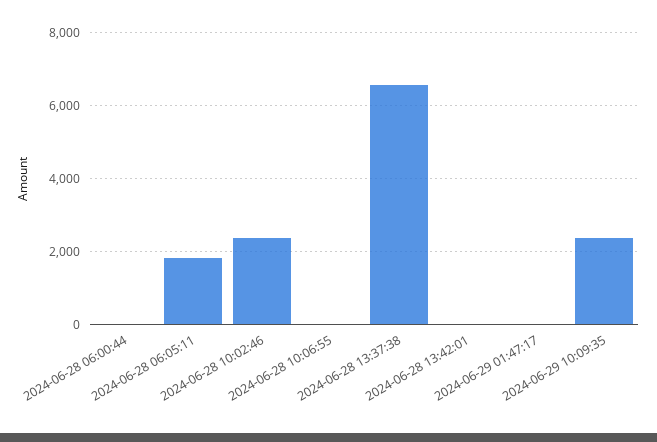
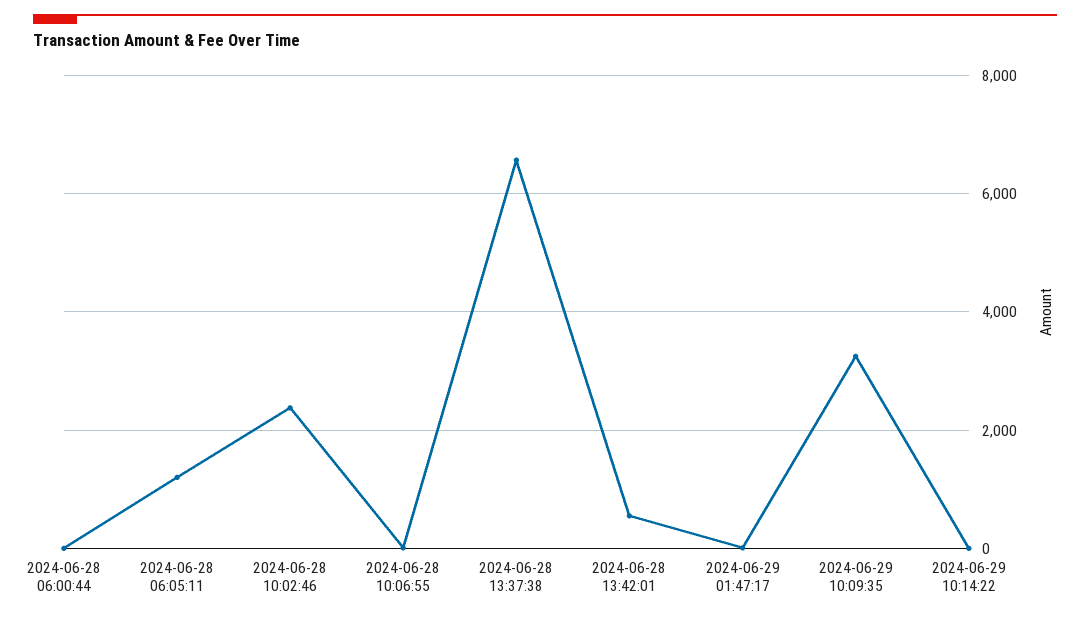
2024-06-28 06:05:11: 1800 -> 1200
2024-06-28 13:42:01: 0 -> 600
2024-06-29 10:09:35: 2400 -> 3200
2024-06-29 10:14:22: none -> 0

